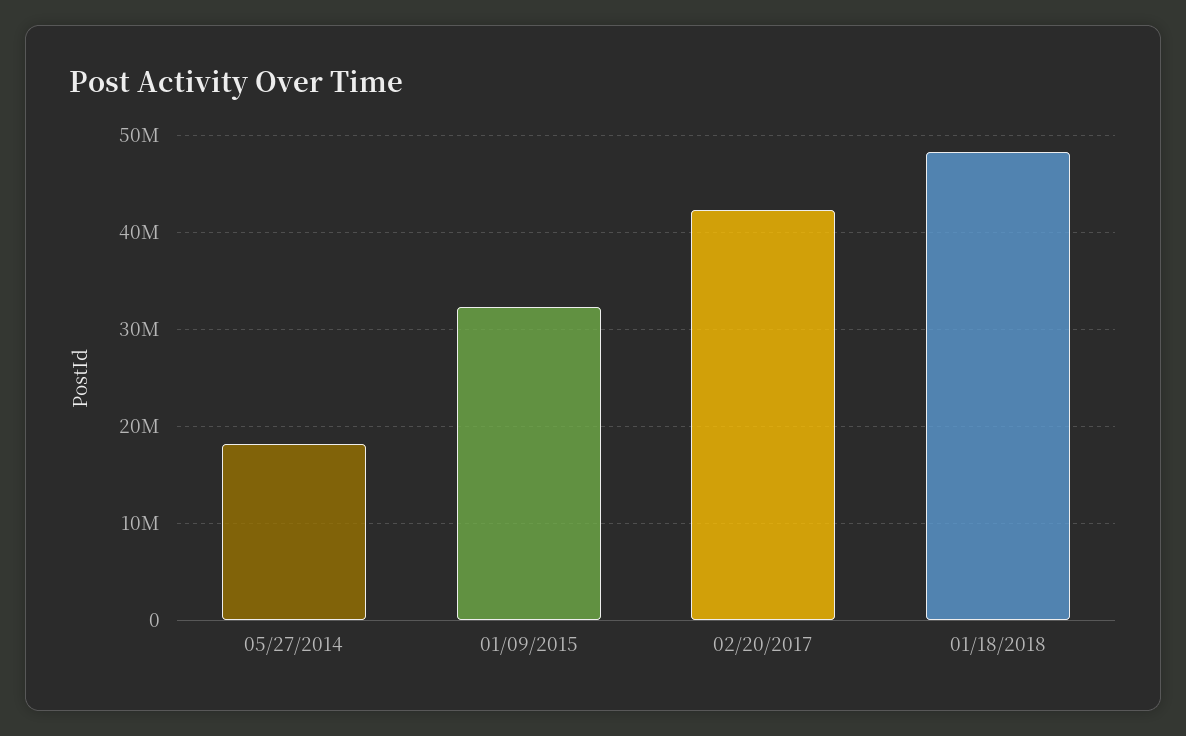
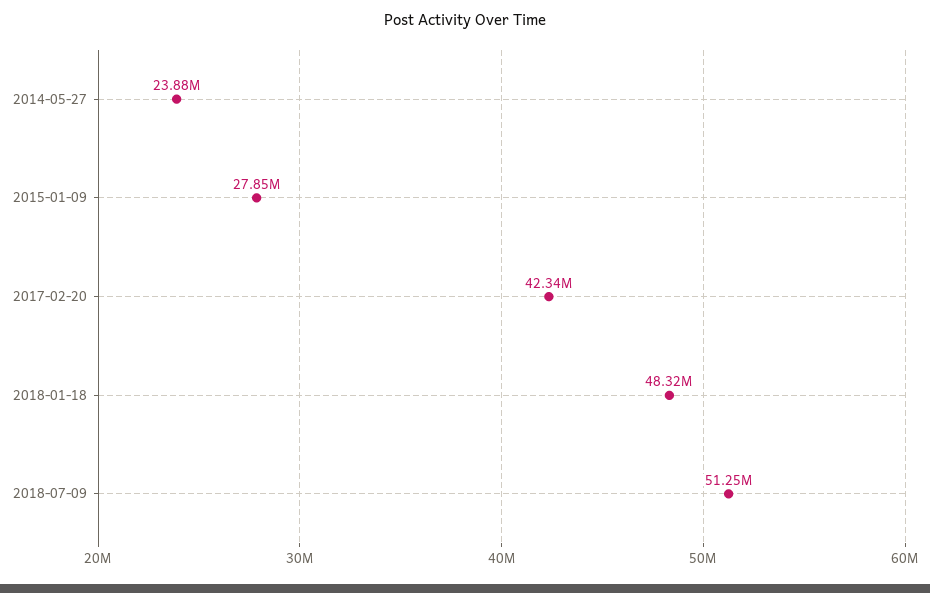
05/27/2014: 18000000 -> 23880000
01/09/2015: 32000000 -> 27850000
2018-07-09: none -> 51250000

